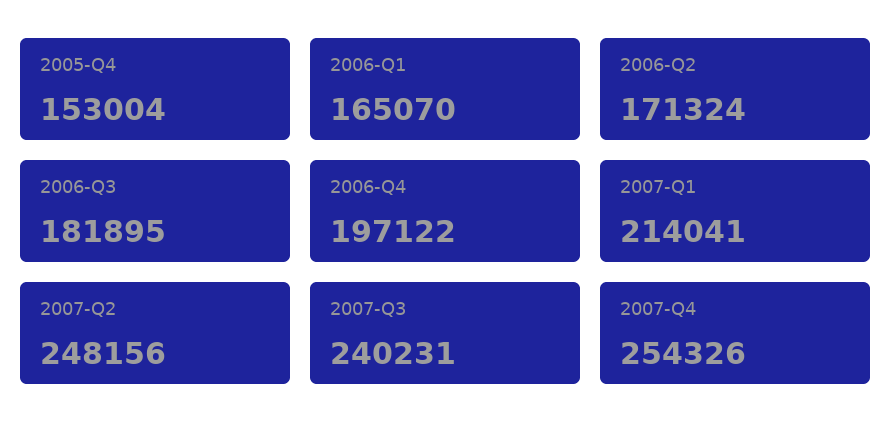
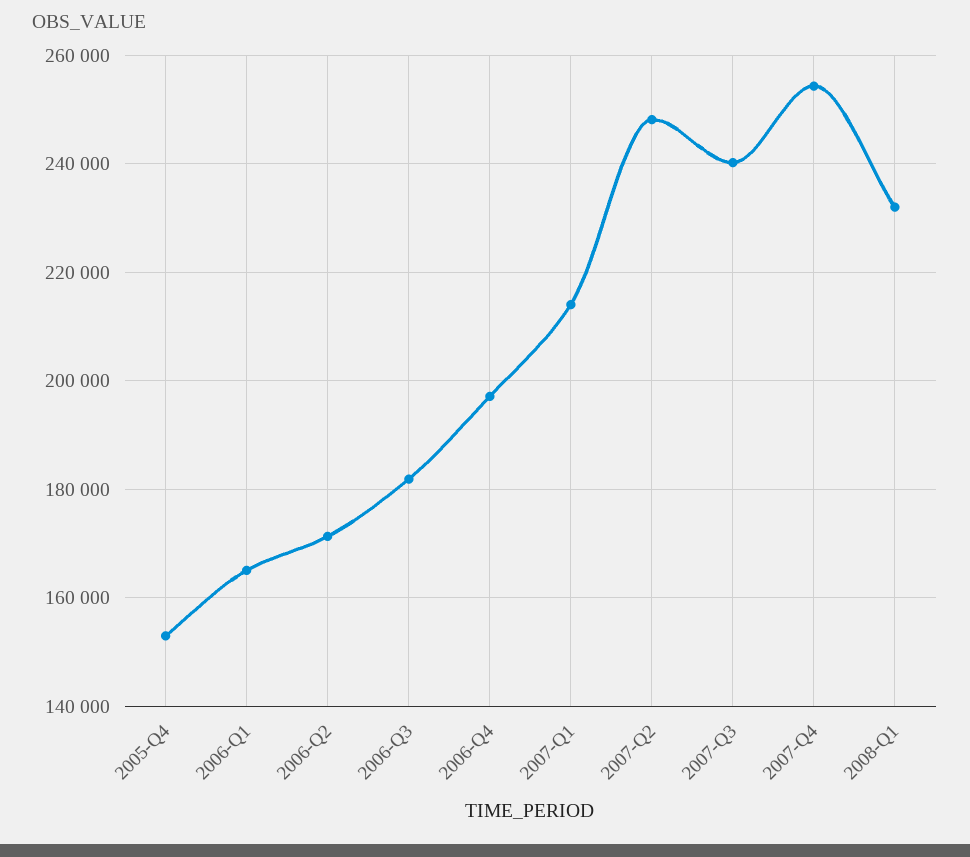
2008-Q1: none -> 232000

